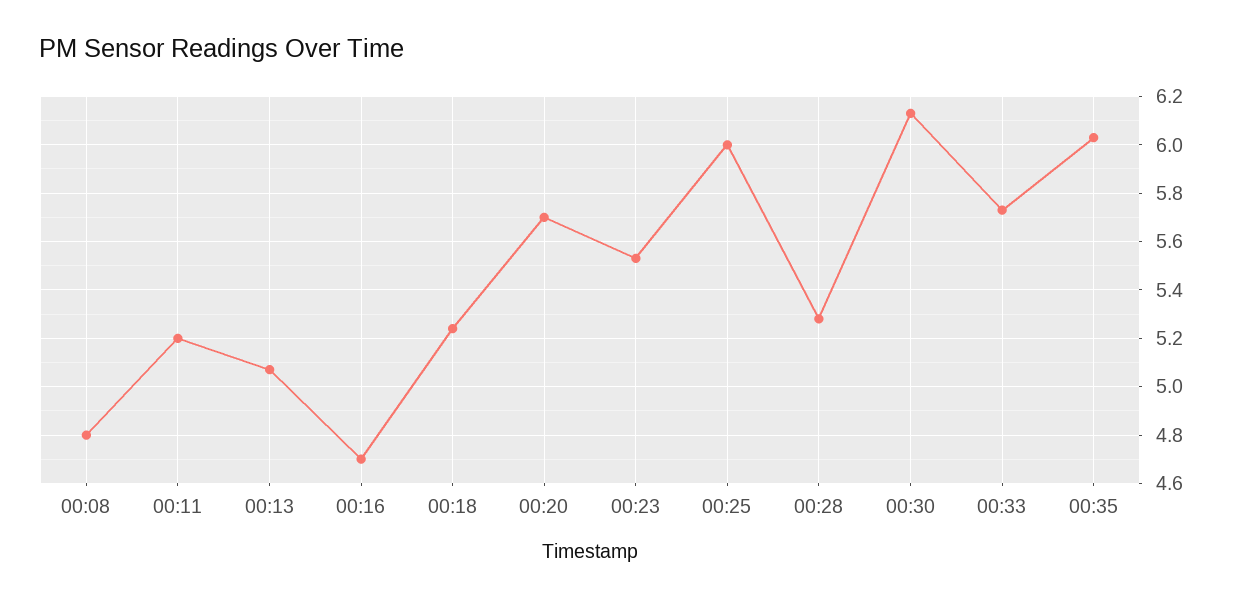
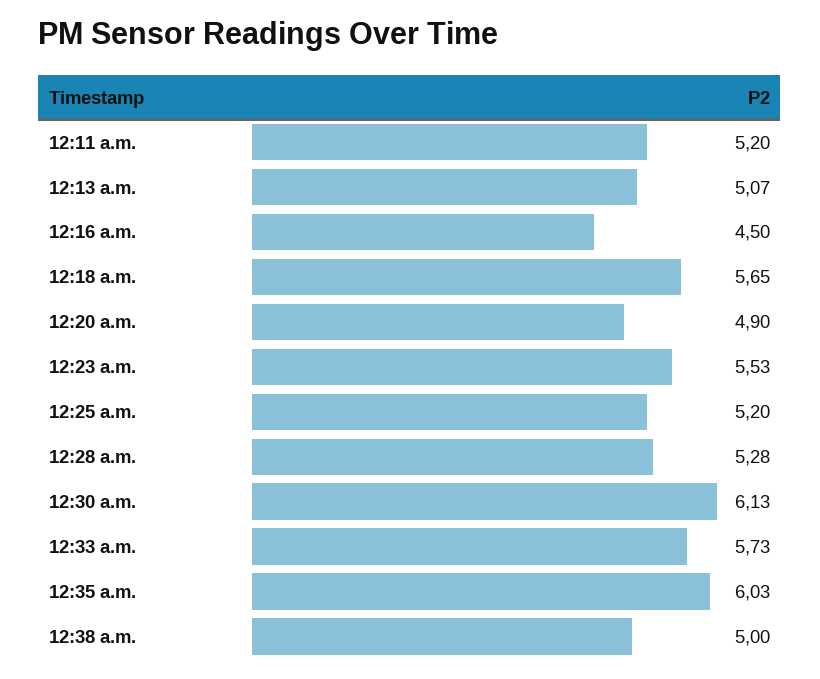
00:08: 4.8 -> none
00:16: 4.7 -> 4.5
00:18: 5.25 -> 5.65
00:20: 5.7 -> 4.9
00:25: 6 -> 5.2
12:38 a.m.: none -> 5

